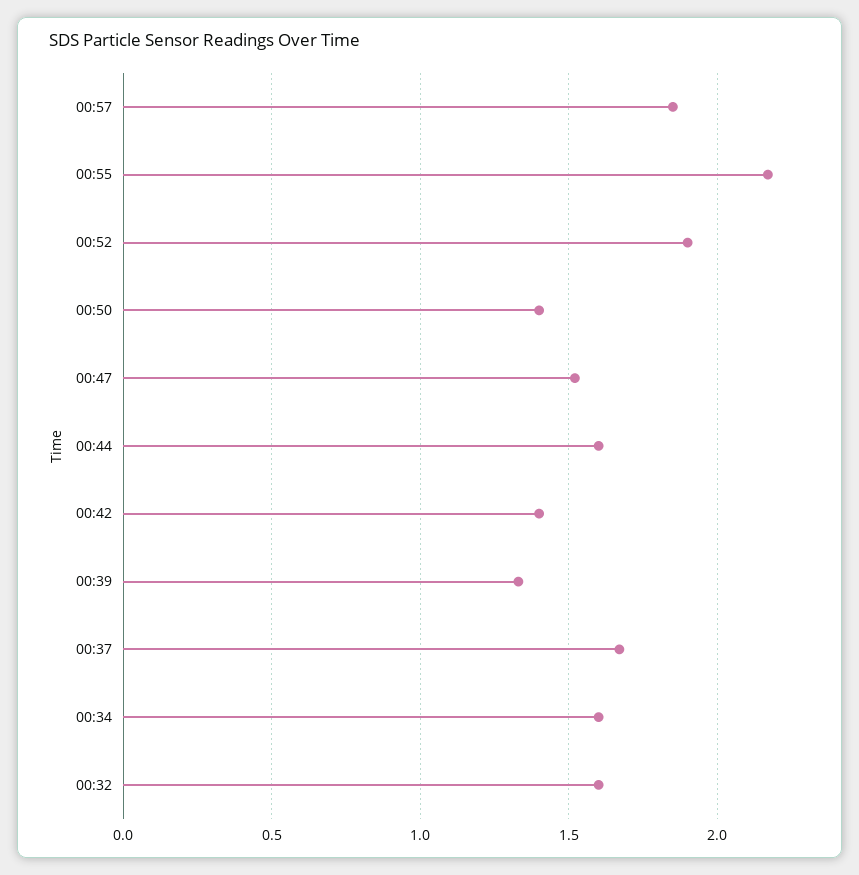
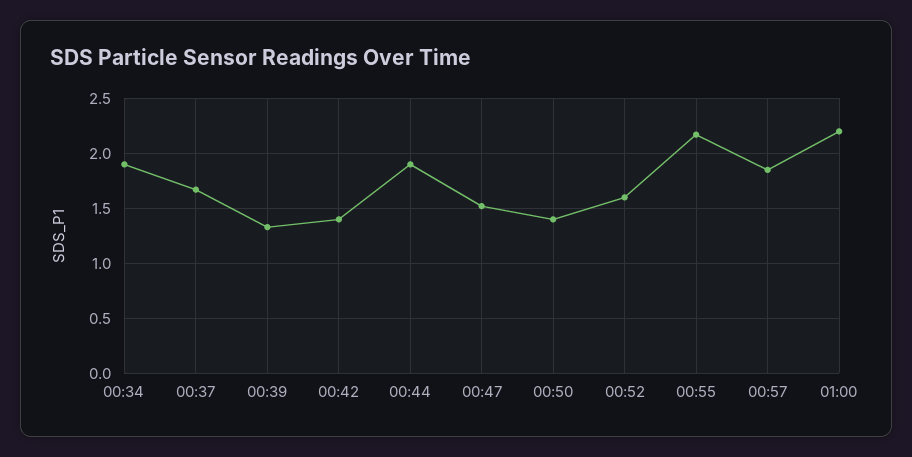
00:52: 1.9 -> 1.6
00:44: 1.6 -> 1.9
00:34: 1.6 -> 1.9
00:32: 1.6 -> none
01:00: none -> 2.2

